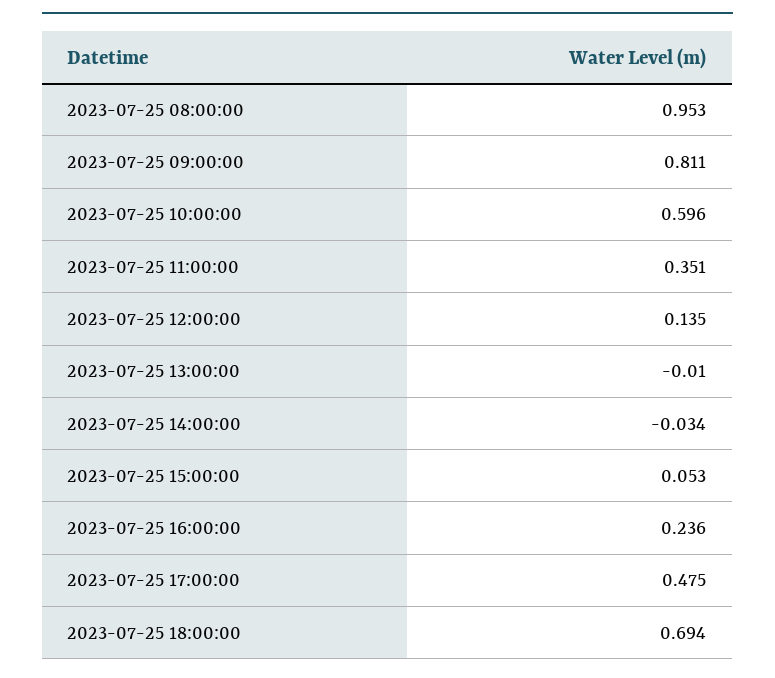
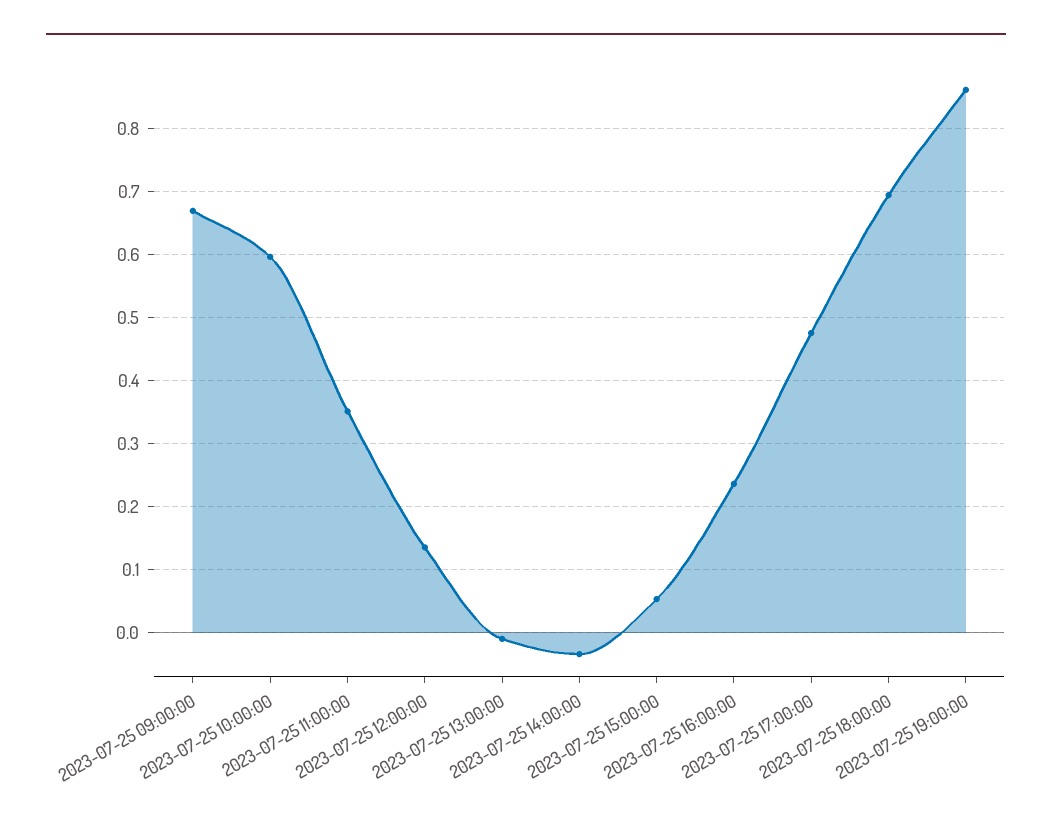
2023-07-25 08:00:00: 0.953 -> none
2023-07-25 09:00:00: 0.811 -> 0.67
2023-07-25 19:00:00: none -> 0.86

